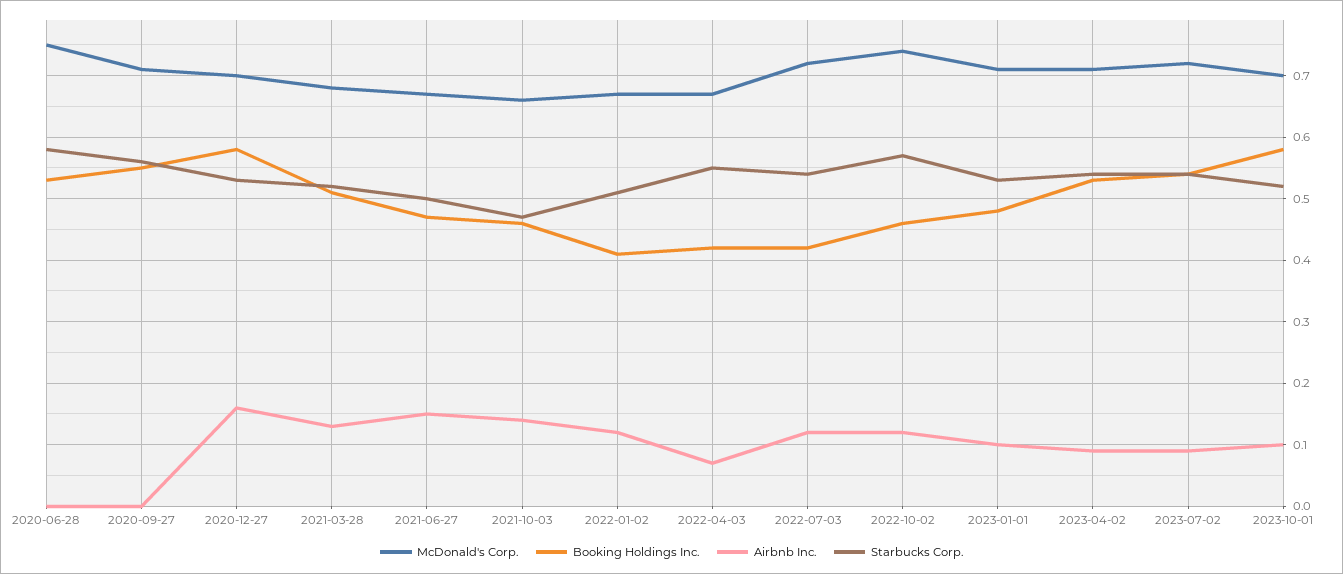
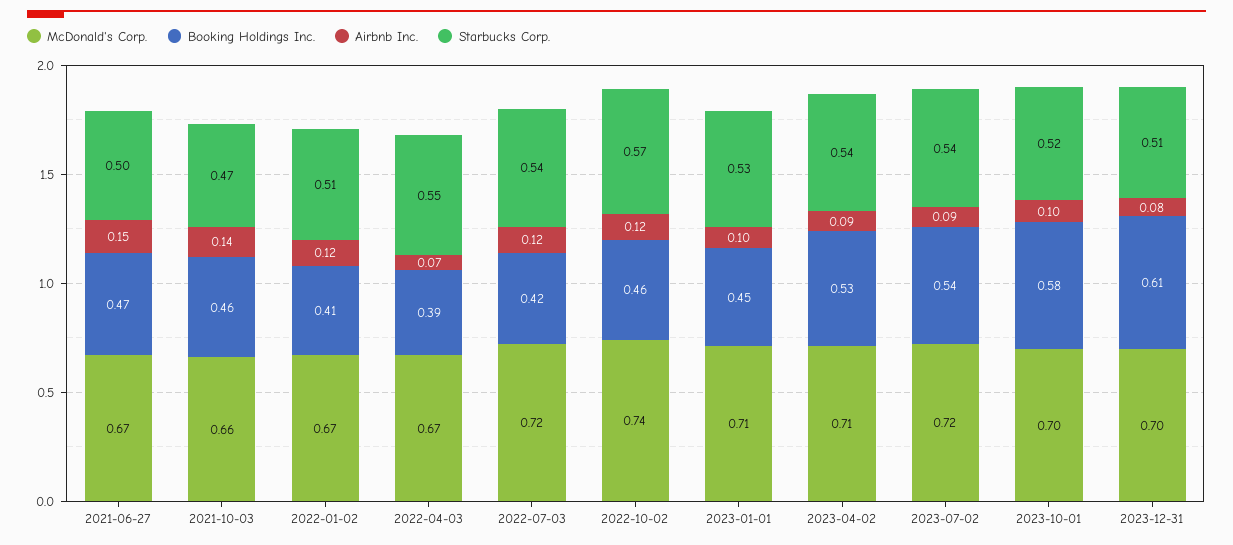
McDonald's Corp., 2020-06-28: 0.75 -> none
Booking Holdings Inc., 2020-06-28: 0.53 -> none
Airbnb Inc., 2020-06-28: 0 -> none
Starbucks Corp., 2020-06-28: 0.58 -> none
McDonald's Corp., 2020-09-27: 0.71 -> none
Booking Holdings Inc., 2020-09-27: 0.55 -> none
Airbnb Inc., 2020-09-27: 0 -> none
Starbucks Corp., 2020-09-27: 0.56 -> none
McDonald's Corp., 2020-12-27: 0.7 -> none
Booking Holdings Inc., 2020-12-27: 0.58 -> none
Airbnb Inc., 2020-12-27: 0.16 -> none
Starbucks Corp., 2020-12-27: 0.53 -> none
McDonald's Corp., 2021-03-28: 0.68 -> none
Booking Holdings Inc., 2021-03-28: 0.51 -> none
Airbnb Inc., 2021-03-28: 0.13 -> none
Starbucks Corp., 2021-03-28: 0.52 -> none
Booking Holdings Inc., 2022-04-03: 0.42 -> 0.39
Booking Holdings Inc., 2023-01-01: 0.48 -> 0.45
McDonald's Corp., 2023-12-31: none -> 0.7
Booking Holdings Inc., 2023-12-31: none -> 0.61
Airbnb Inc., 2023-12-31: none -> 0.08
Starbucks Corp., 2023-12-31: none -> 0.51

